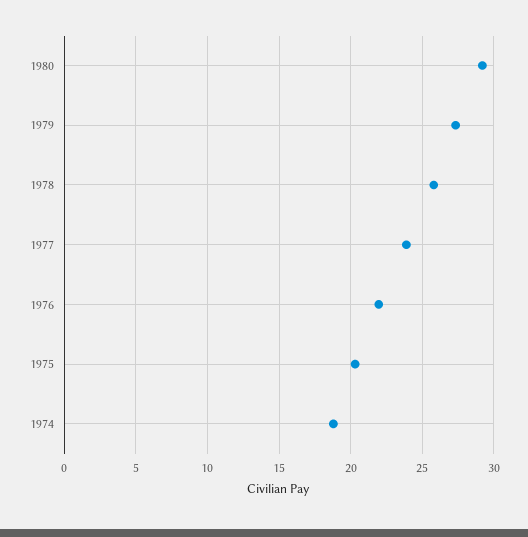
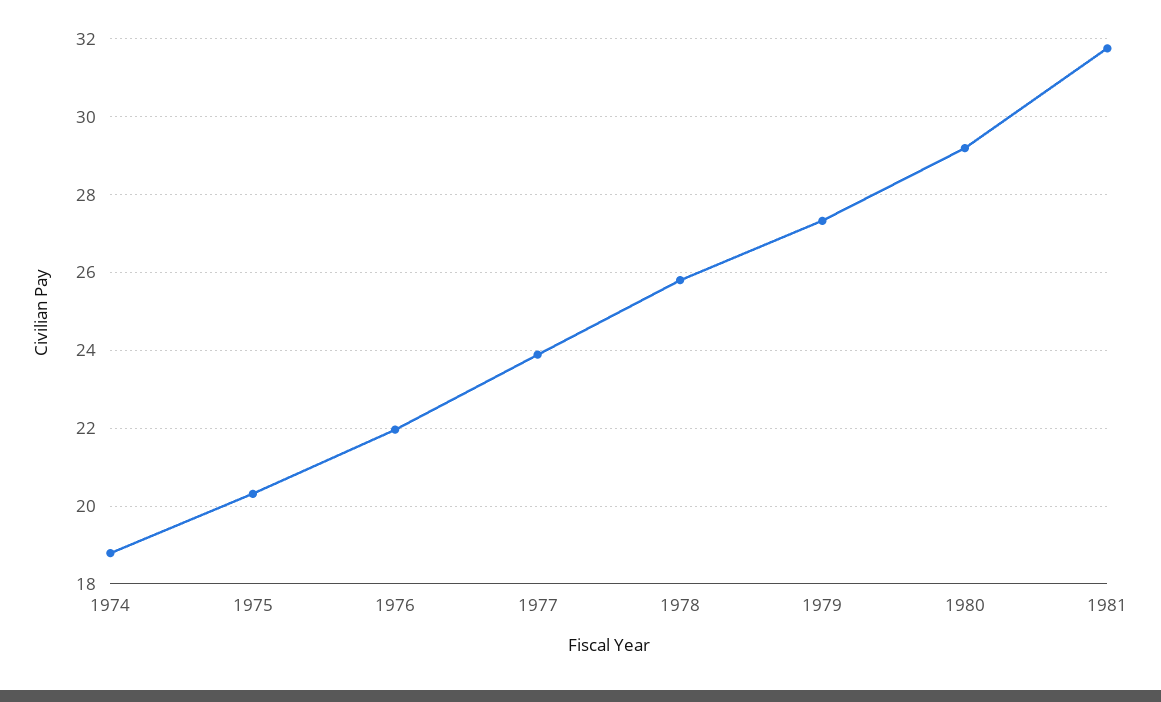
1981: none -> 31.8

